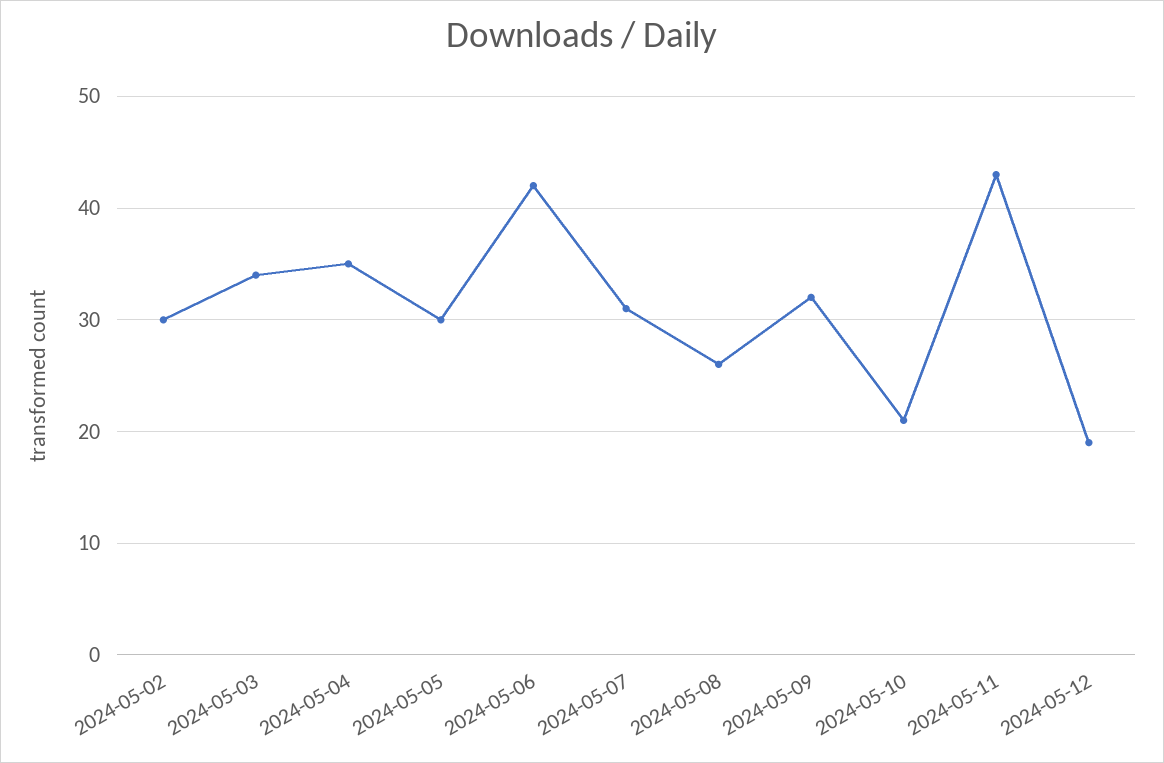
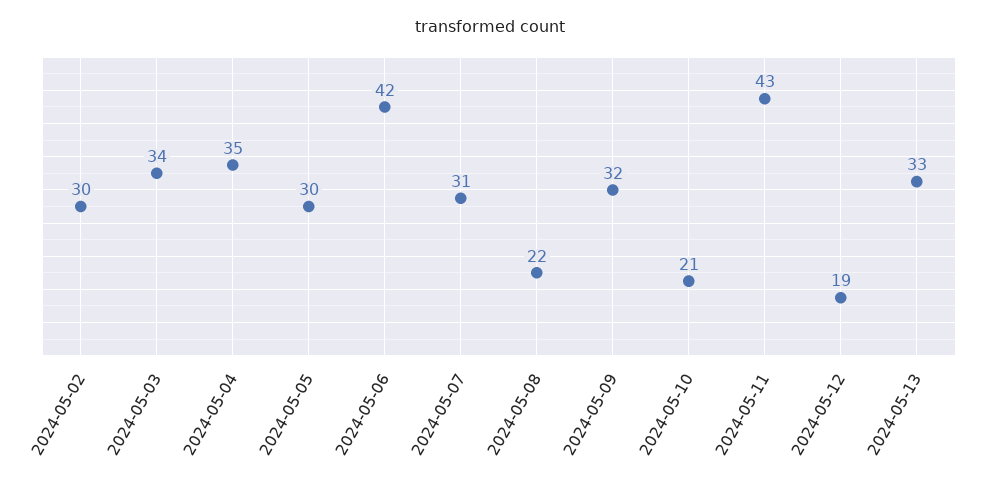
2024-05-08: 26 -> 22
2024-05-13: none -> 33

